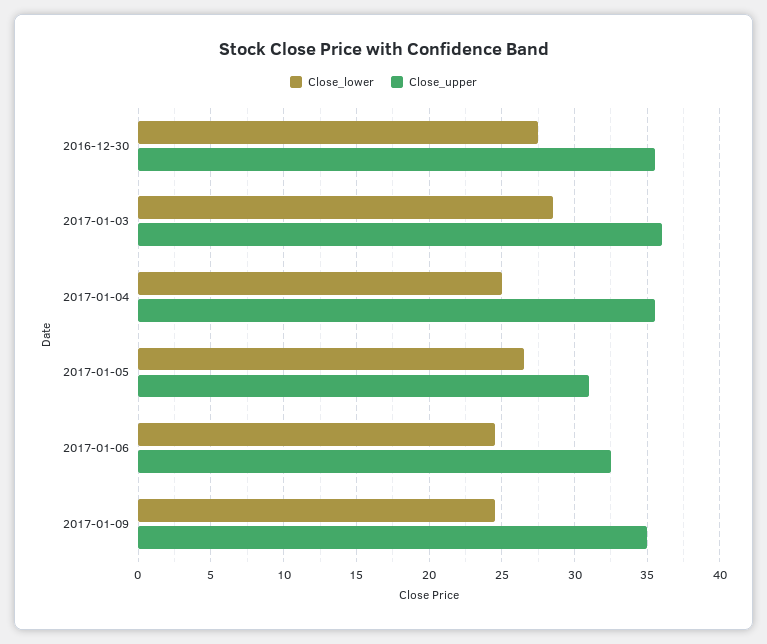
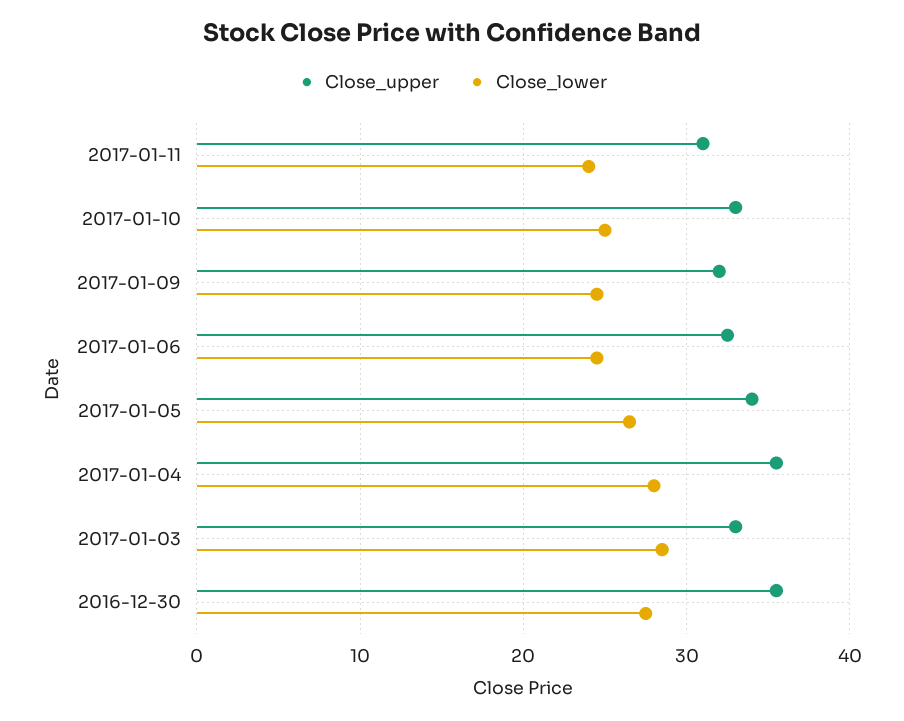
Close_upper, 2017-01-03: 36 -> 33
Close_lower, 2017-01-04: 25 -> 28
Close_upper, 2017-01-05: 31 -> 34
Close_upper, 2017-01-09: 35 -> 32
Close_upper, 2017-01-11: none -> 31
Close_lower, 2017-01-11: none -> 24
Close_upper, 2017-01-10: none -> 33
Close_lower, 2017-01-10: none -> 25

